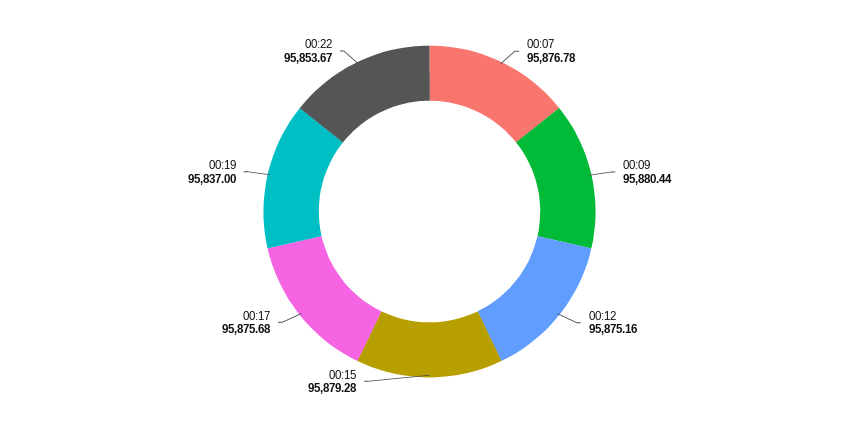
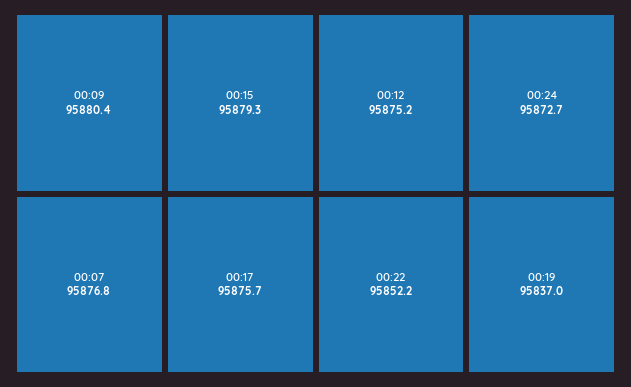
00:22: 95853.67 -> 95852.2
00:24: none -> 95872.7

